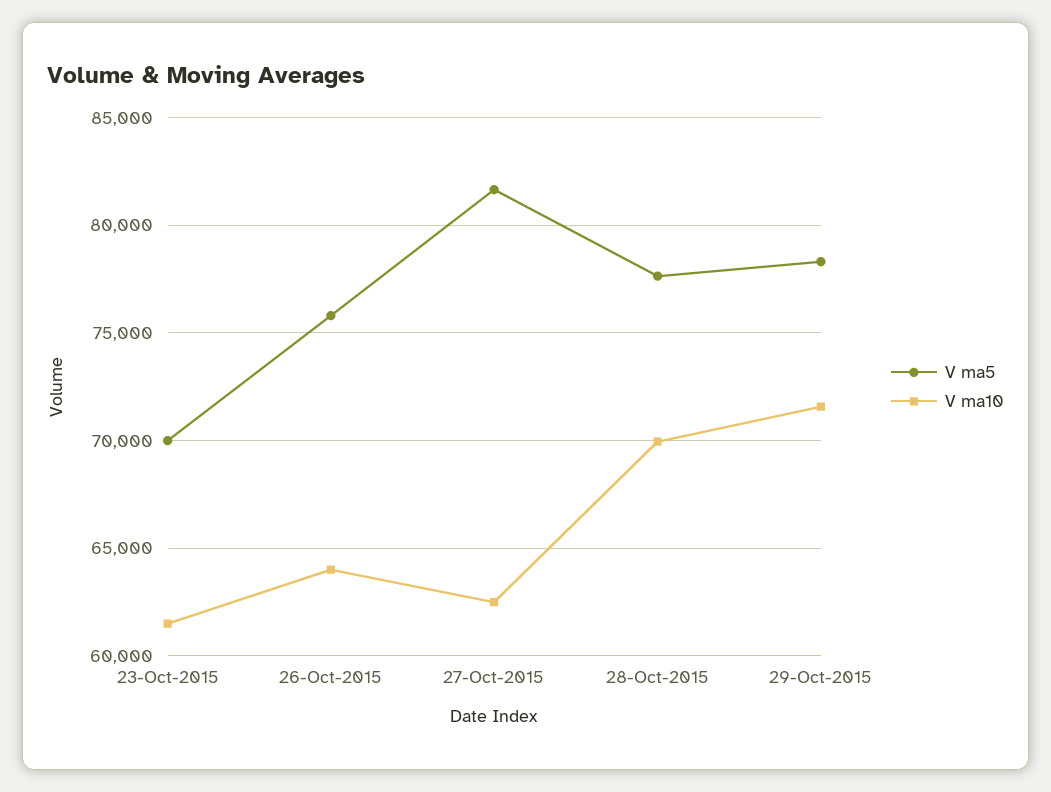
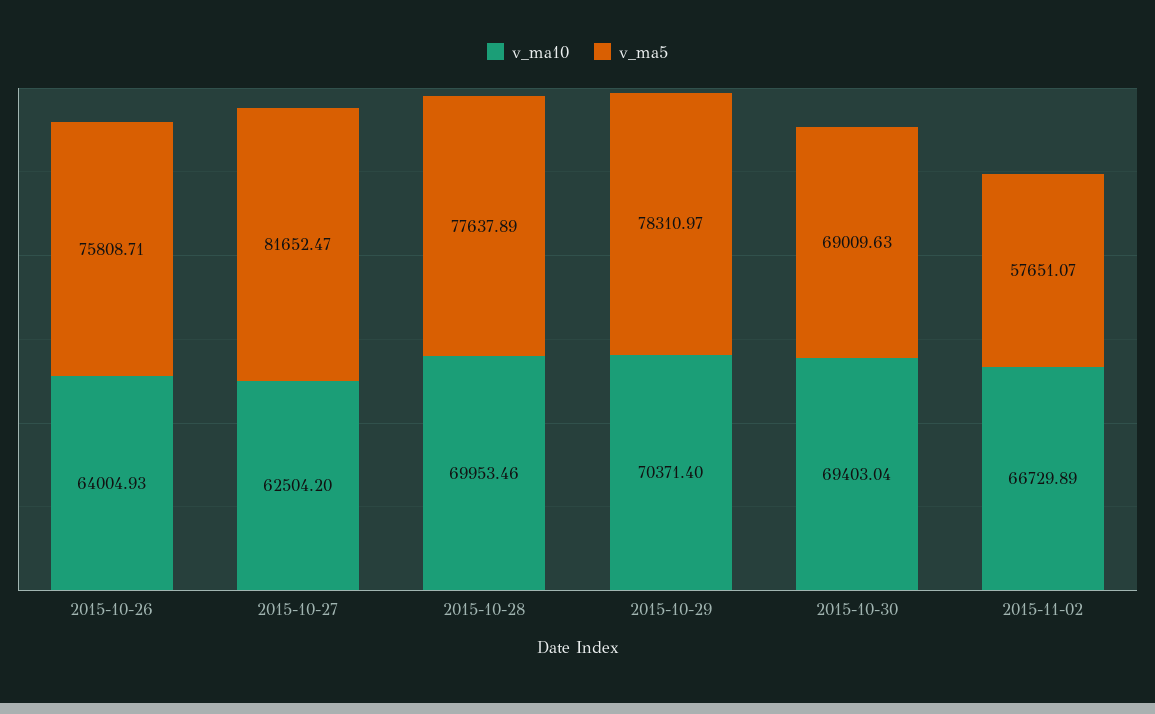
V ma5, 23-Oct-2015: 70000 -> none
V ma10, 23-Oct-2015: 61500 -> none
V ma10, 29-Oct-2015: 71500 -> 70371.4
V ma10, 2015-10-30: none -> 69403.04
V ma5, 2015-10-30: none -> 69009.63
V ma10, 2015-11-02: none -> 66729.89
V ma5, 2015-11-02: none -> 57651.07

